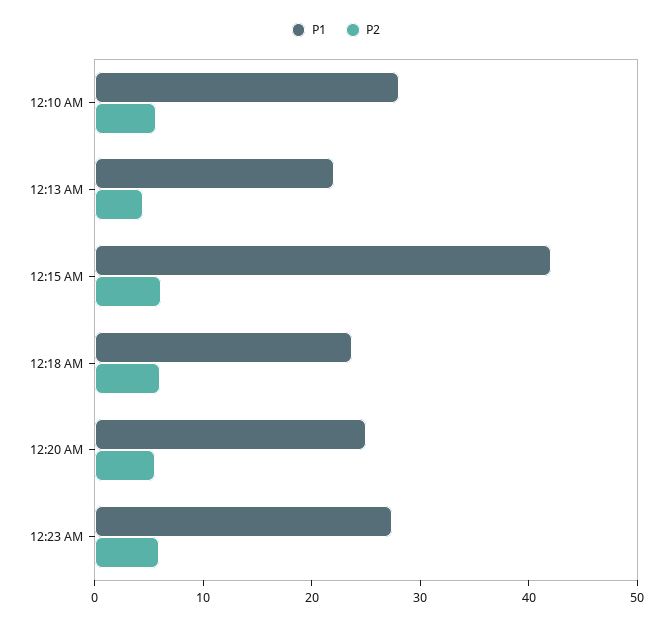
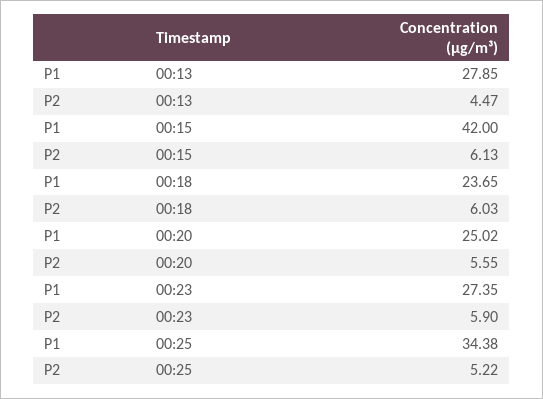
P1, 12:10 AM: 28 -> none
P2, 12:10 AM: 6 -> none
P1, 12:13 AM: 22 -> 27.85
P1, 00:25: none -> 34.38
P2, 00:25: none -> 5.22

